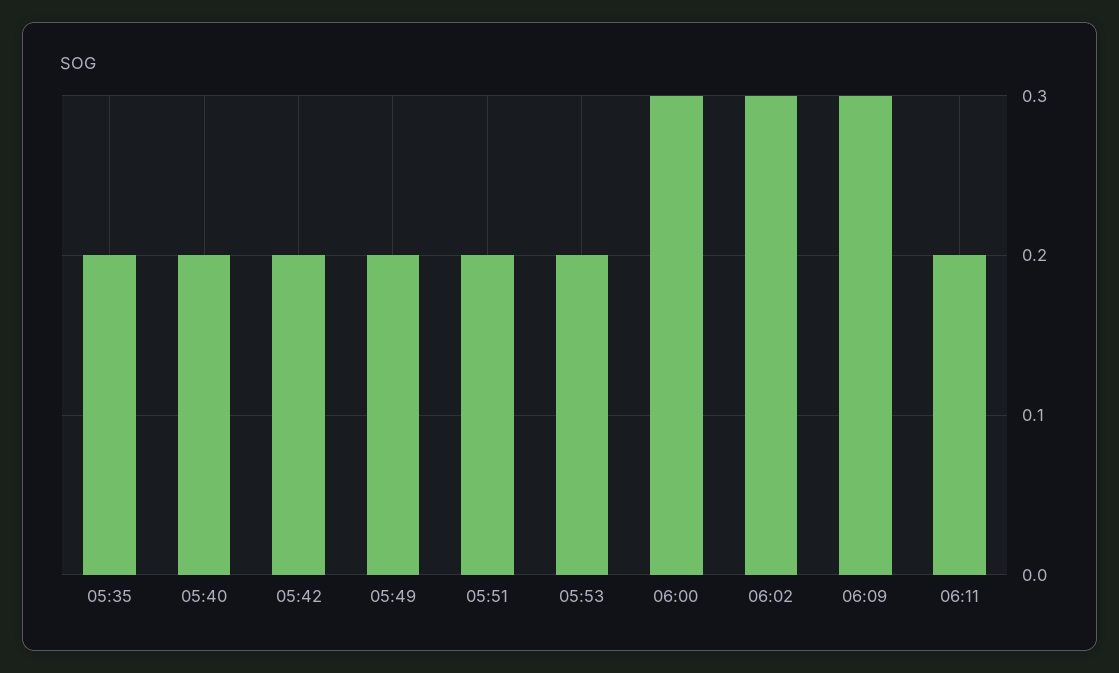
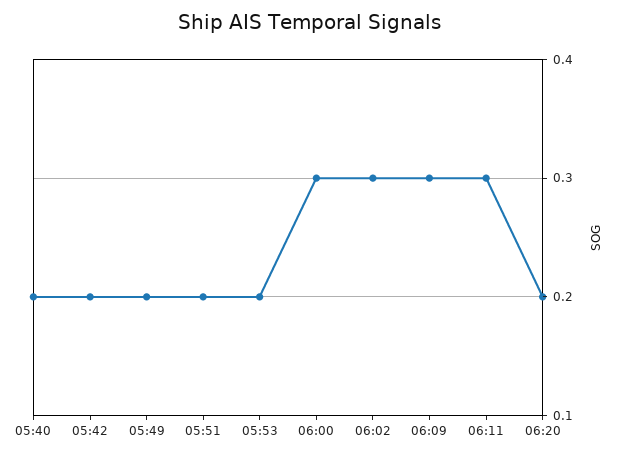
05:35: 0.2 -> none
06:11: 0.2 -> 0.3
06:20: none -> 0.2

